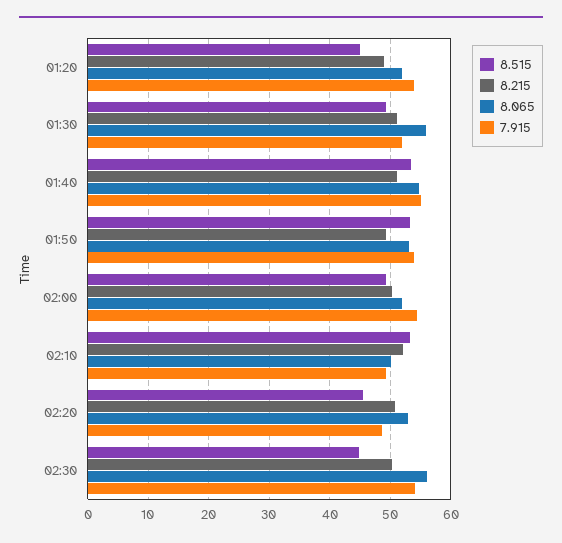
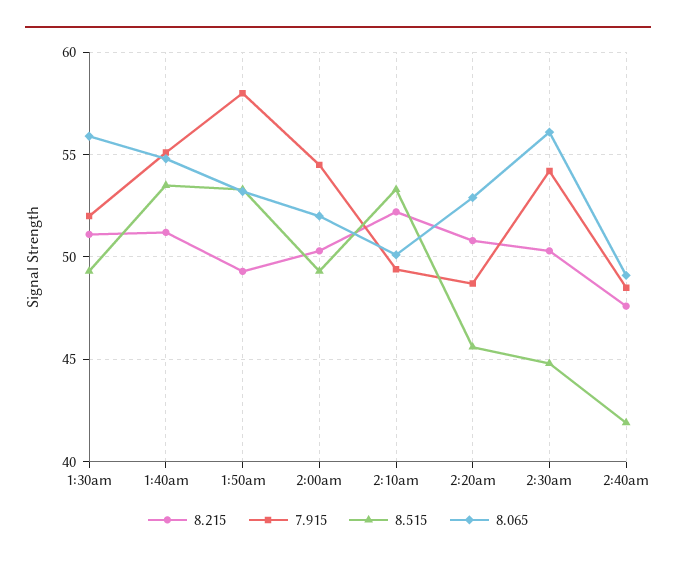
8.515, 01:20: 45 -> none
8.215, 01:20: 49 -> none
8.065, 01:20: 52 -> none
7.915, 01:20: 54 -> none
7.915, 01:50: 54 -> 58
8.215, 2:40am: none -> 47.5
7.915, 2:40am: none -> 48.5
8.515, 2:40am: none -> 42
8.065, 2:40am: none -> 49

